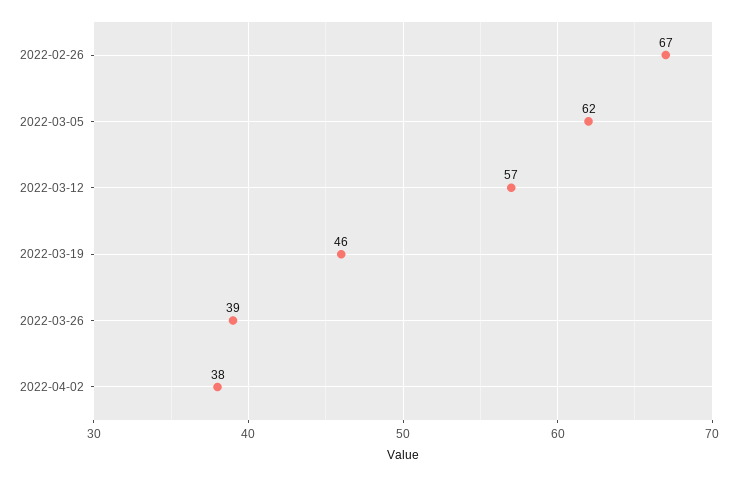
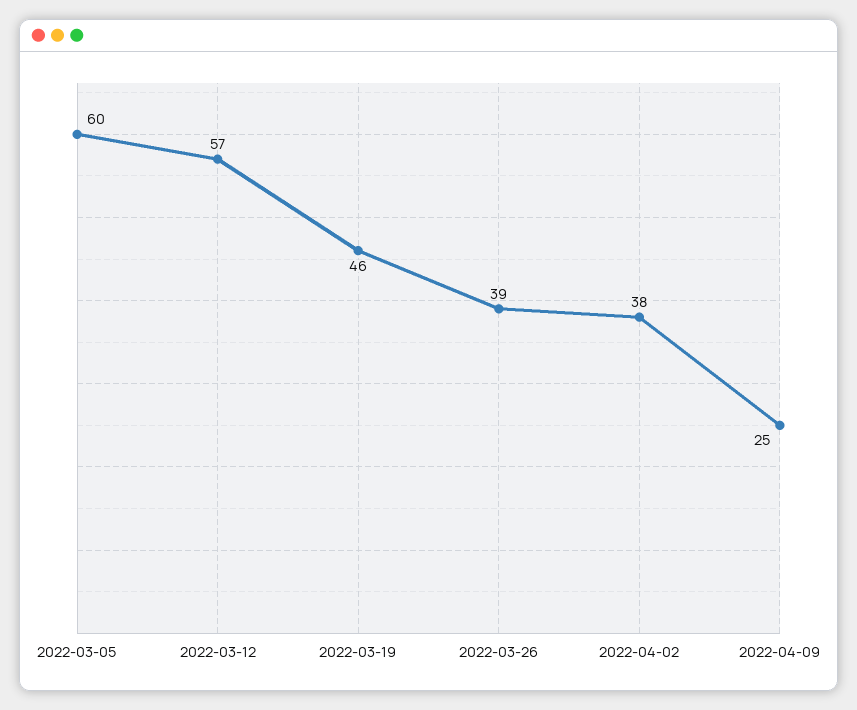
2022-02-26: 67 -> none
2022-03-05: 62 -> 60
2022-04-09: none -> 25

